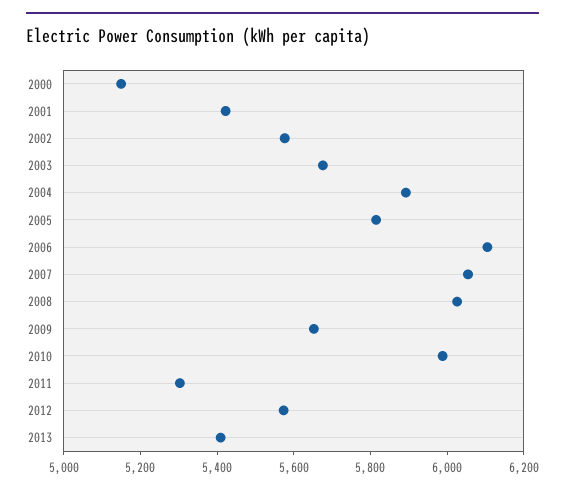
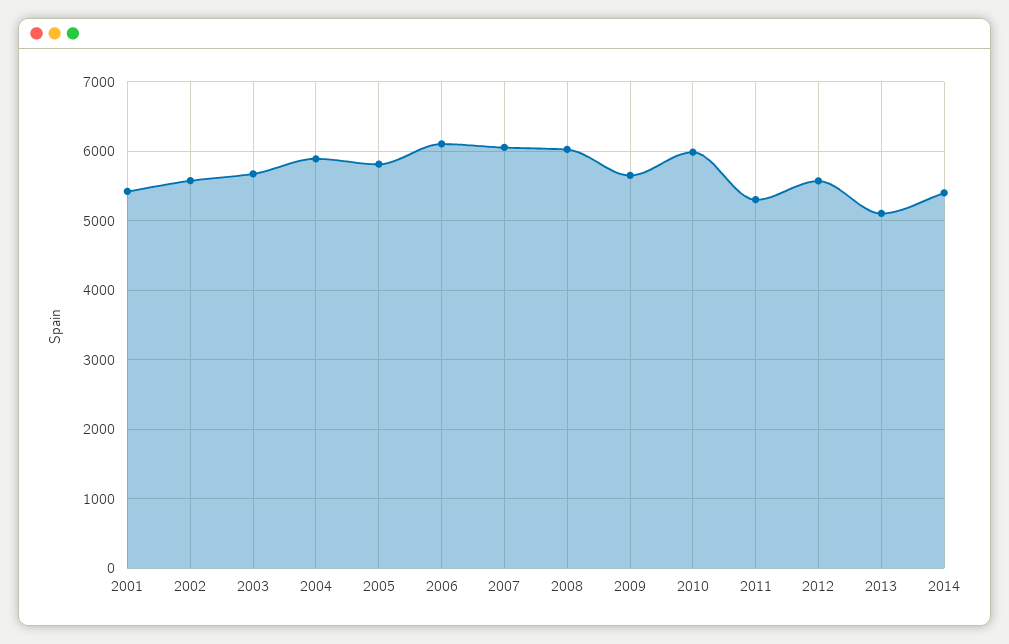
2000: 5150 -> none
2013: 5400 -> 5100
2014: none -> 5400

